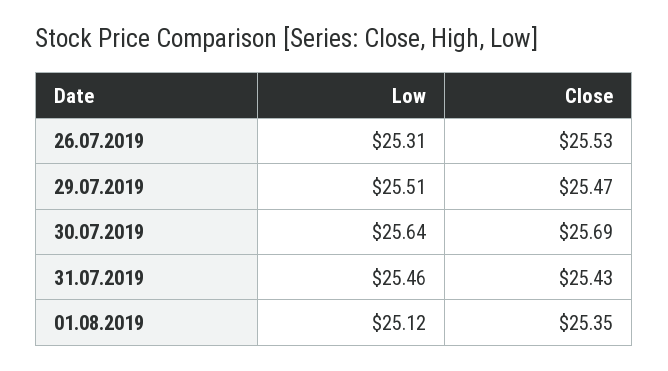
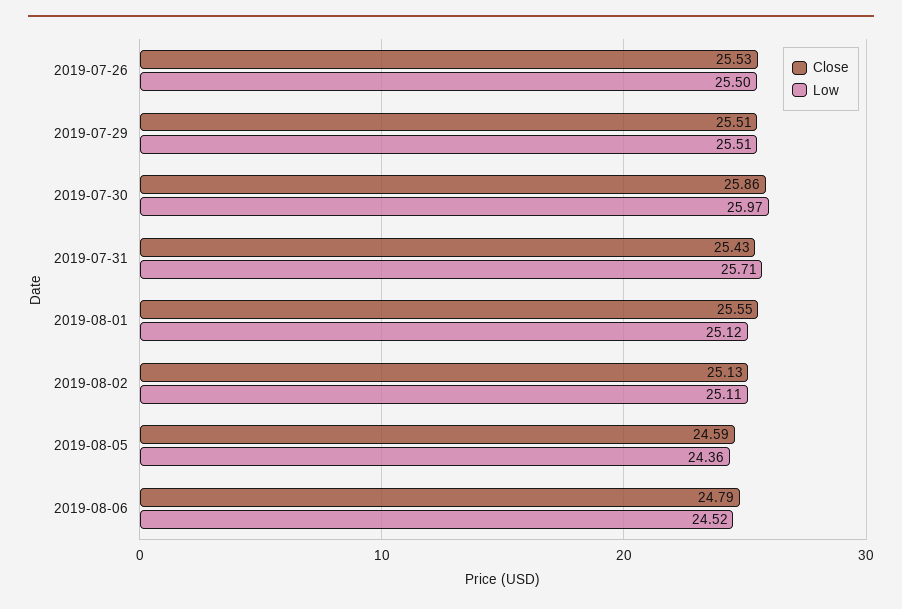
Low, 26.07.2019: 25.31 -> 25.5
Close, 29.07.2019: 25.47 -> 25.51
Low, 30.07.2019: 25.64 -> 25.97
Close, 30.07.2019: 25.69 -> 25.86
Low, 31.07.2019: 25.46 -> 25.71
Close, 01.08.2019: 25.35 -> 25.55
Close, 2019-08-02: none -> 25.13
Low, 2019-08-02: none -> 25.11
Close, 2019-08-05: none -> 24.59
Low, 2019-08-05: none -> 24.36
Close, 2019-08-06: none -> 24.79
Low, 2019-08-06: none -> 24.52

